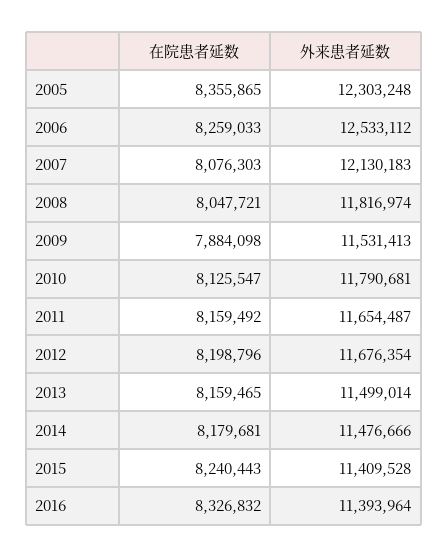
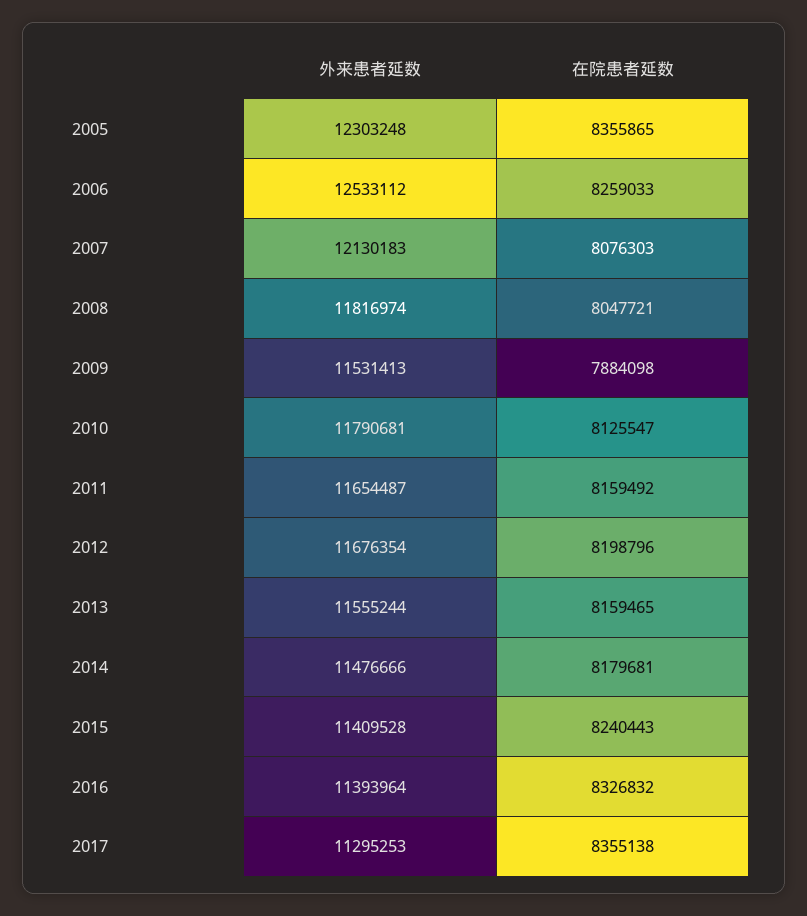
外来患者延数, 2013: 11499014 -> 11555244
外来患者延数, 2017: none -> 11295253
在院患者延数, 2017: none -> 8355138

